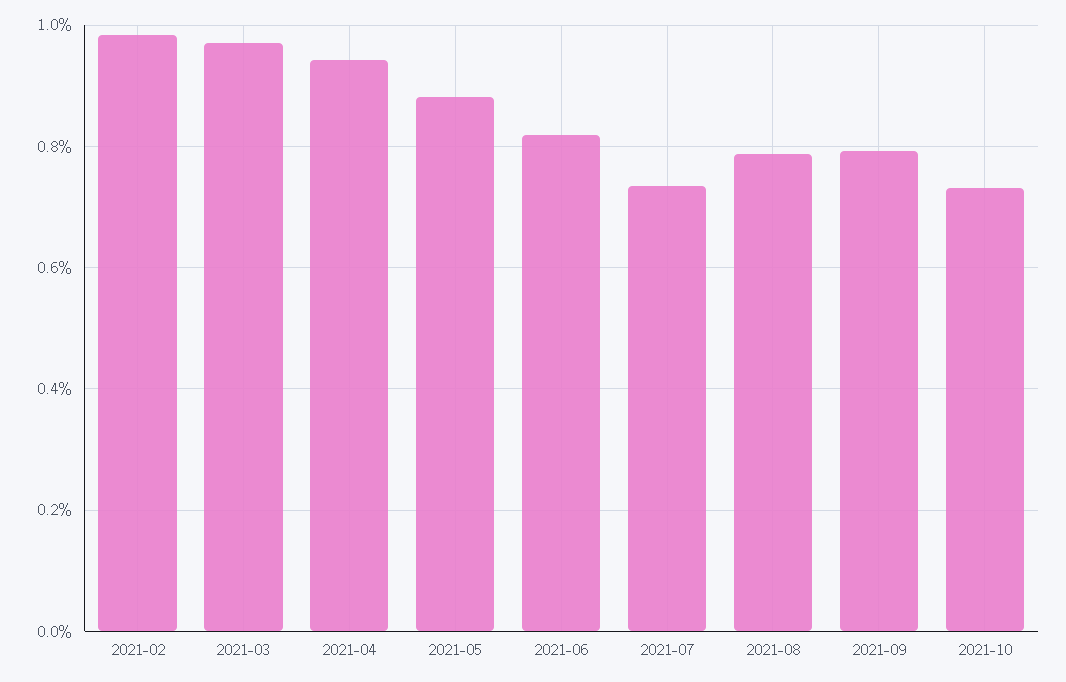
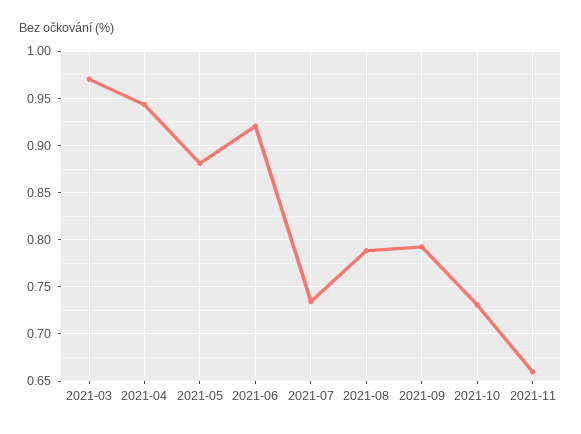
2021-02: 0.98 -> none
2021-06: 0.82 -> 0.92
2021-11: none -> 0.66

